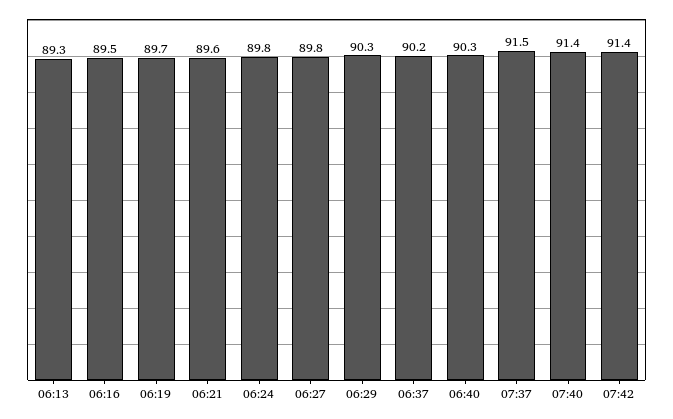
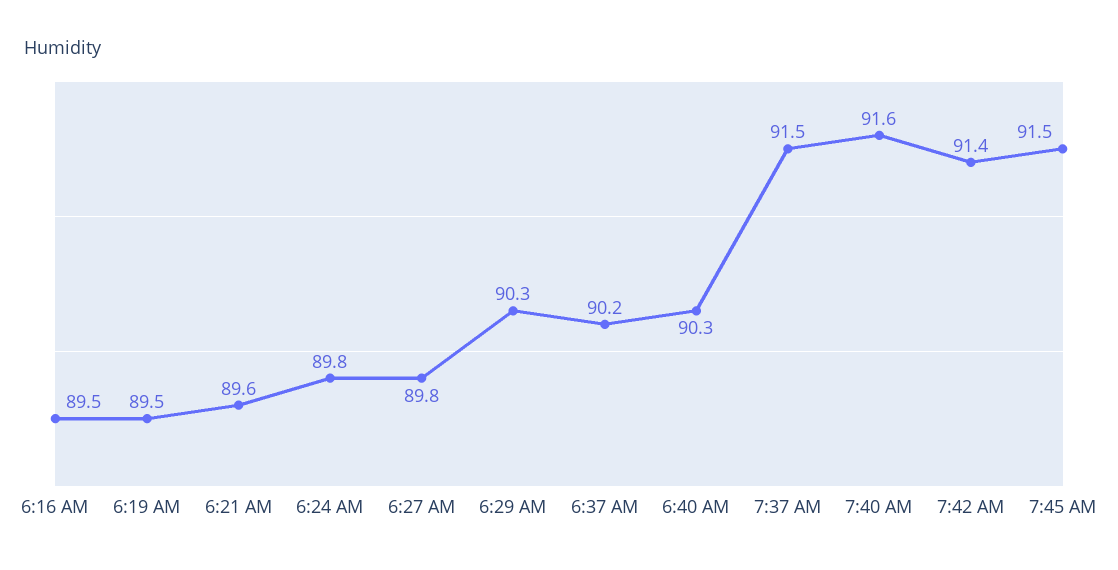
06:13: 89.3 -> none
06:19: 89.7 -> 89.5
07:40: 91.4 -> 91.6
7:45 AM: none -> 91.5

